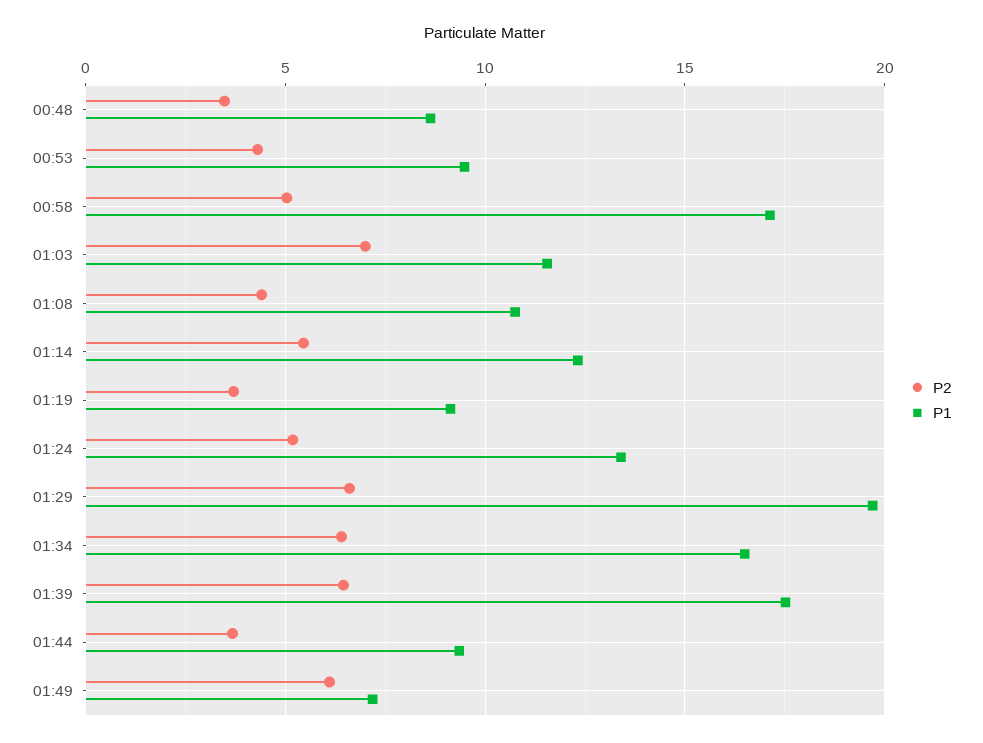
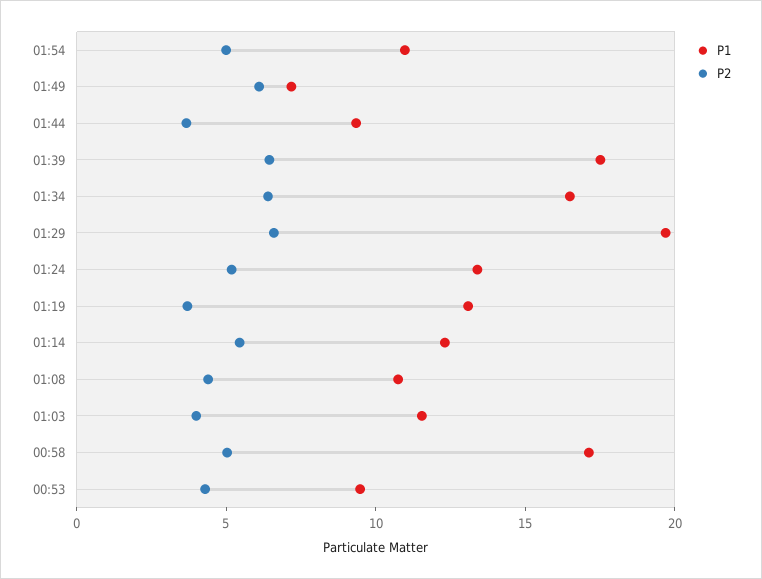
P2, 00:48: 3.5 -> none
P1, 00:48: 8.5 -> none
P2, 01:03: 7 -> 4
P1, 01:19: 9 -> 13
P1, 01:54: none -> 11
P2, 01:54: none -> 5

